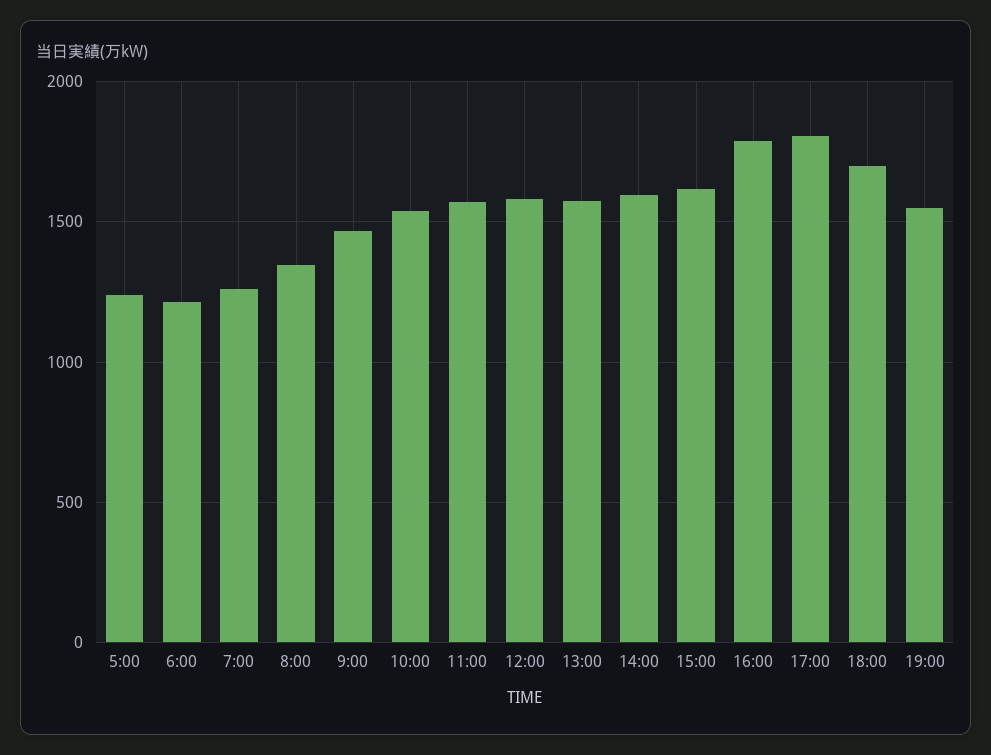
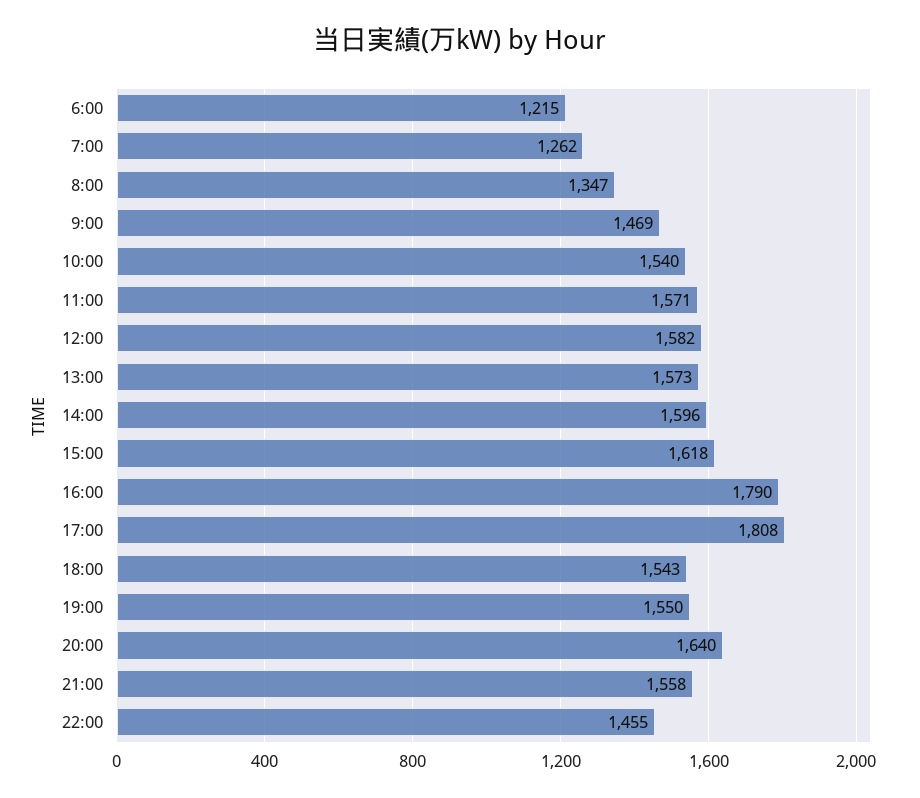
5:00: 1250 -> none
18:00: 1700 -> 1543
20:00: none -> 1640
21:00: none -> 1558
22:00: none -> 1455

